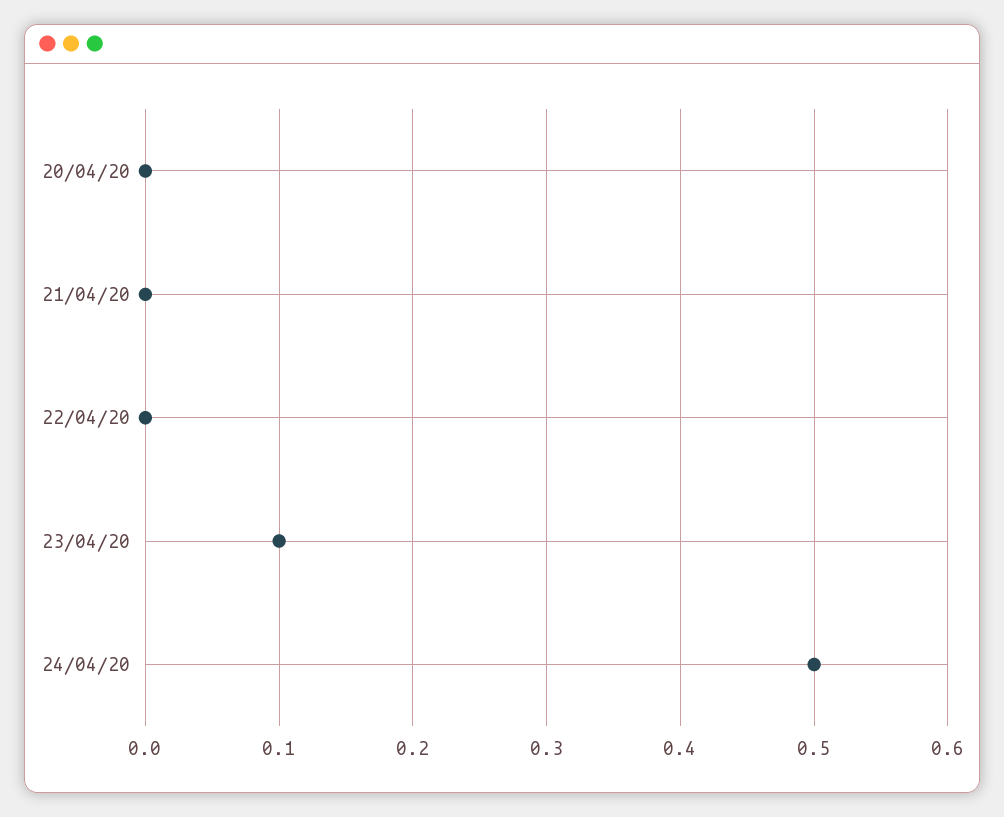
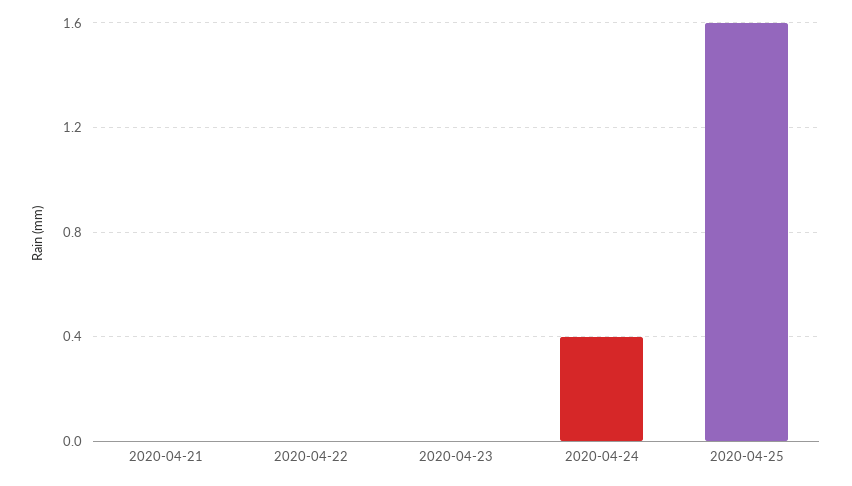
20/04/20: 0 -> none
23/04/20: 0.1 -> 0
24/04/20: 0.5 -> 0.4
2020-04-25: none -> 1.6

